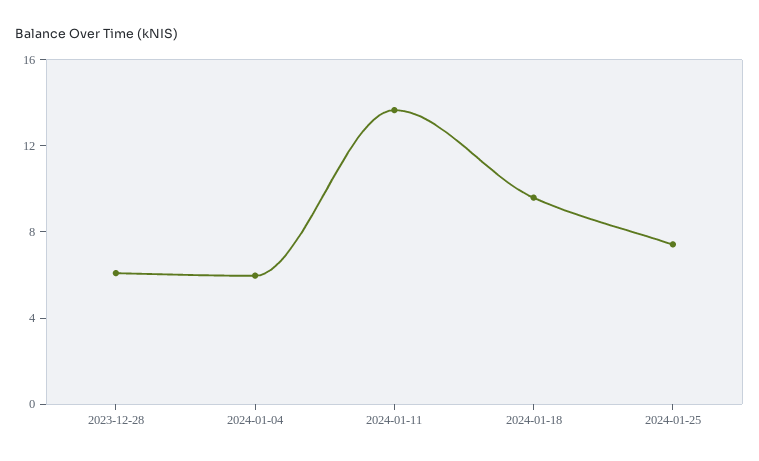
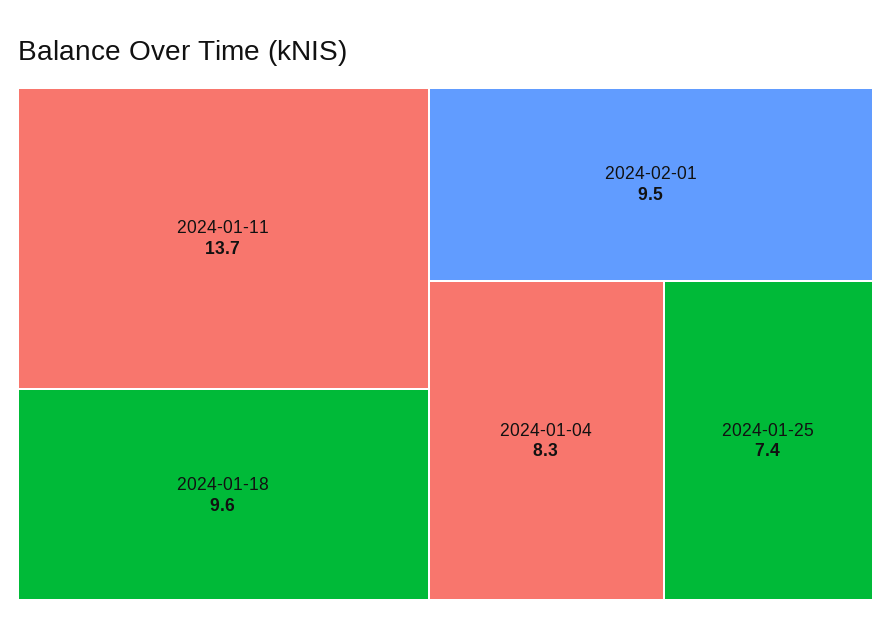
2023-12-28: 6 -> none
2024-01-04: 6 -> 8.3
2024-02-01: none -> 9.5

